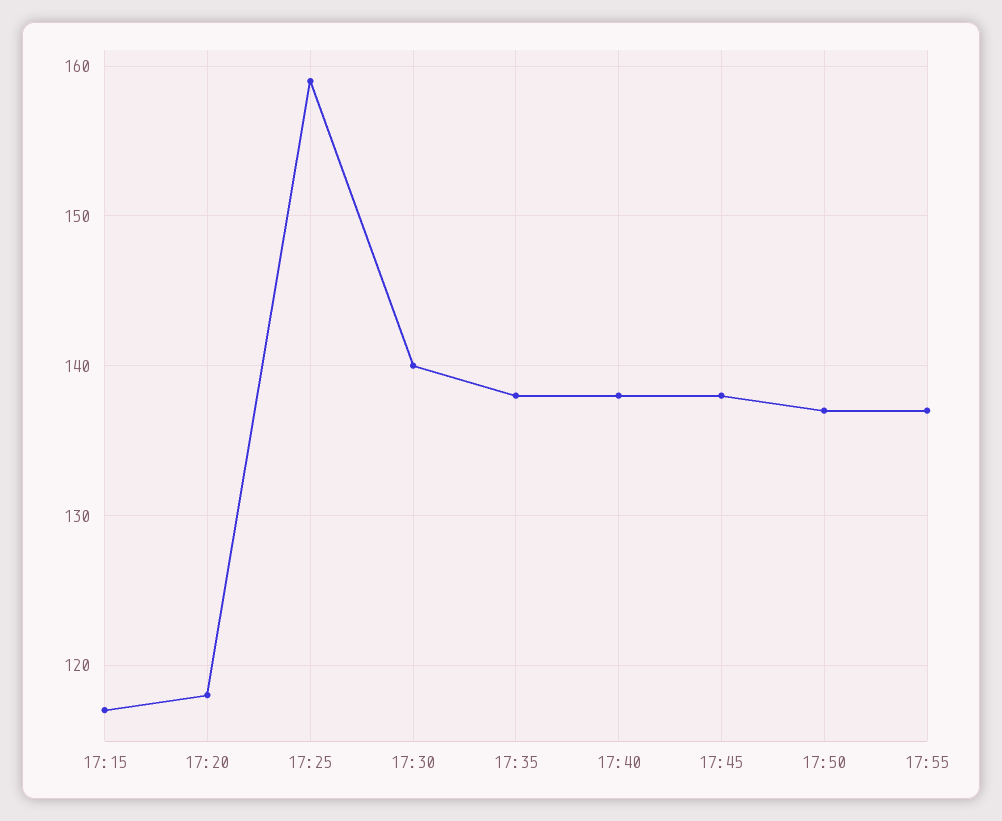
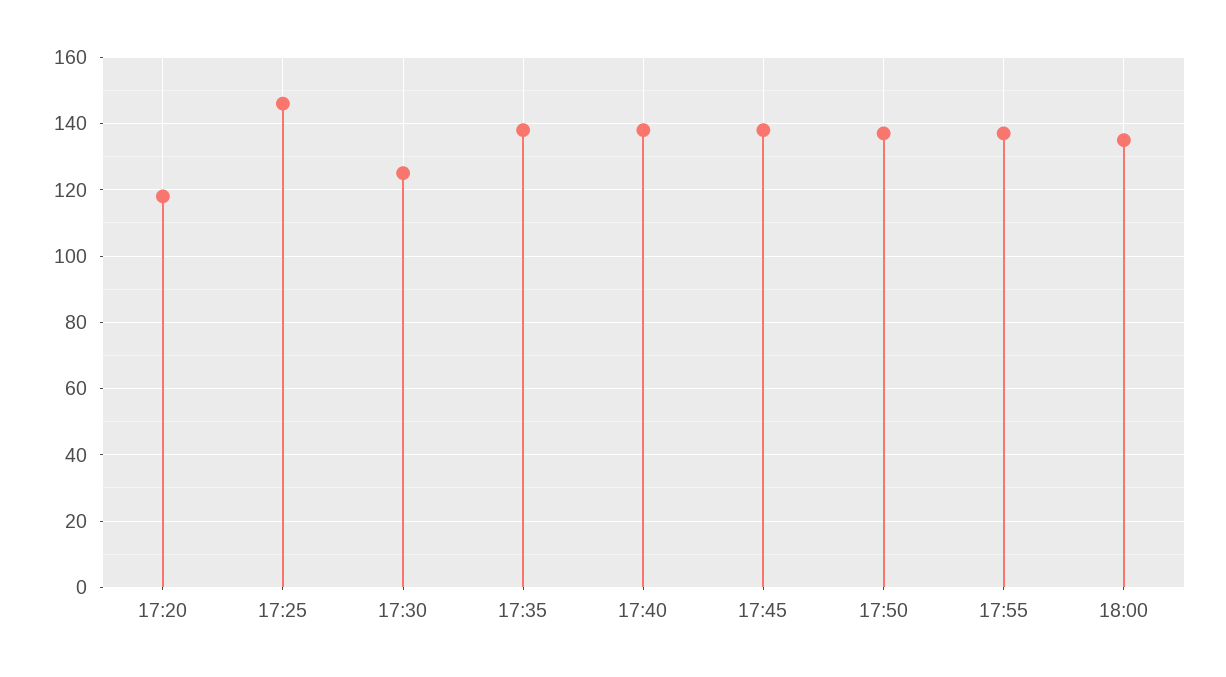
17:15: 117 -> none
17:25: 159 -> 145
17:30: 140 -> 125
18:00: none -> 135

